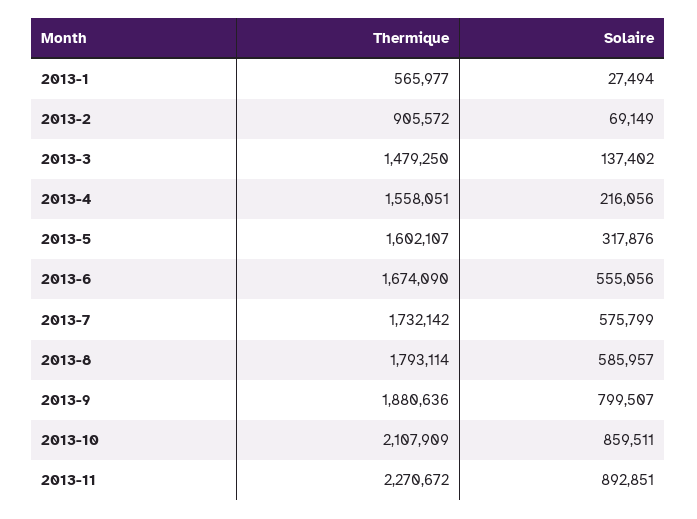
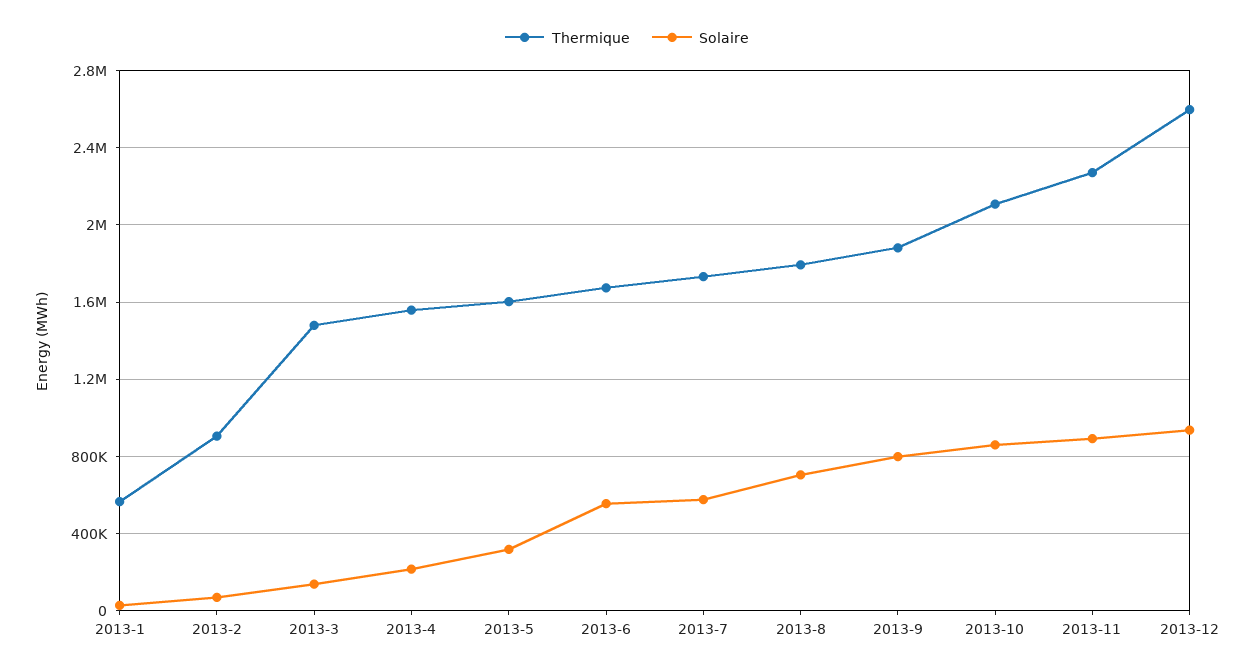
Solaire, 2013-8: 585957 -> 700000
Thermique, 2013-12: none -> 2600000
Solaire, 2013-12: none -> 950000

